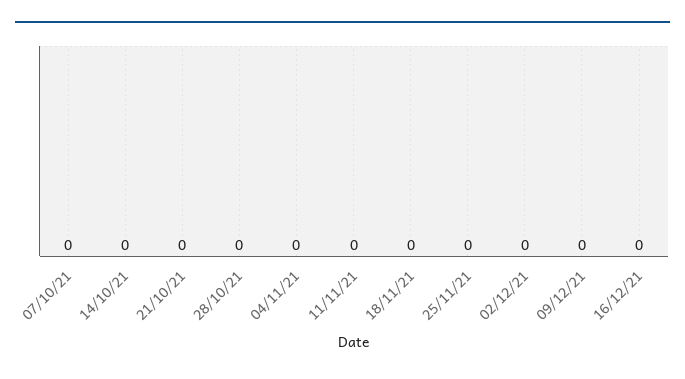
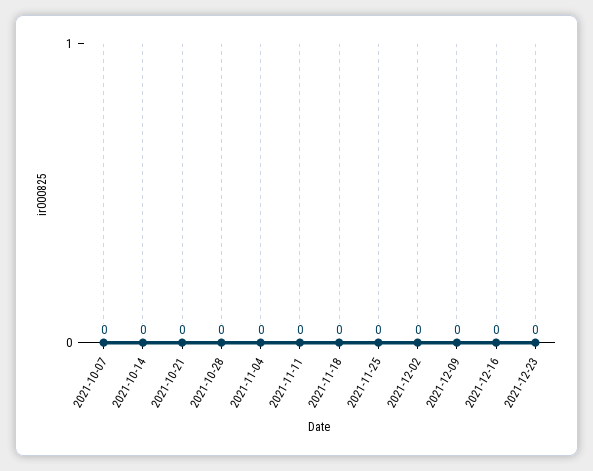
2021-12-23: none -> 0

